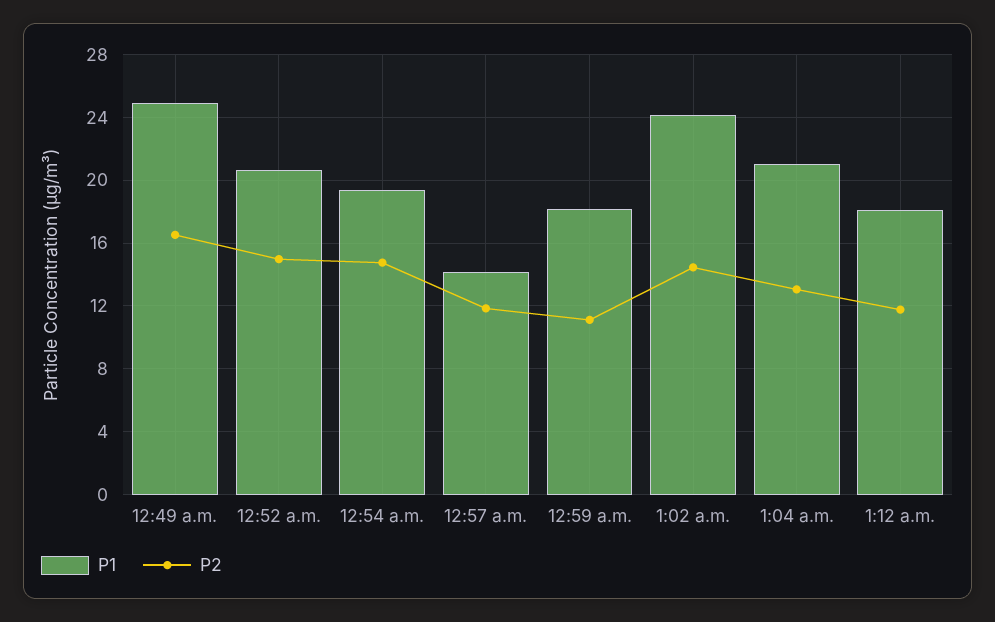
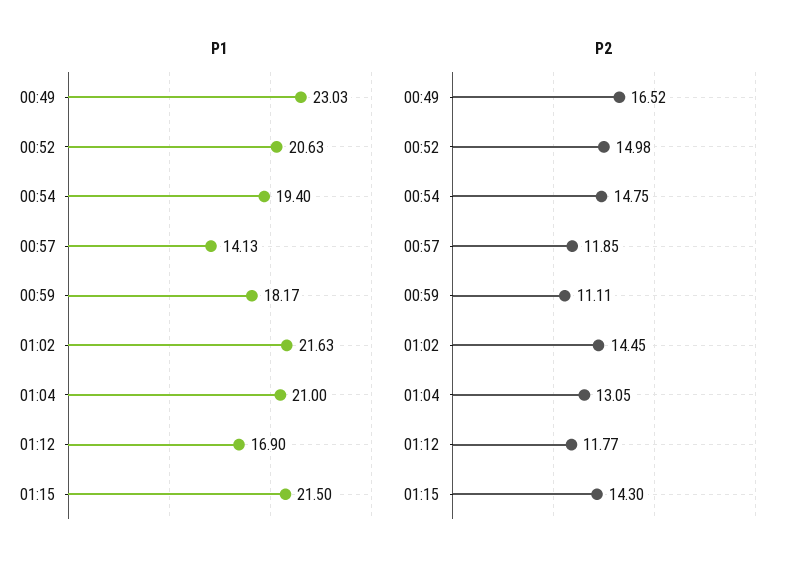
P1, 12:49 a.m.: 25 -> 23.03
P1, 1:02 a.m.: 24 -> 21.63
P1, 1:12 a.m.: 18 -> 16.9
P1, 01:15: none -> 21.5
P2, 01:15: none -> 14.3

